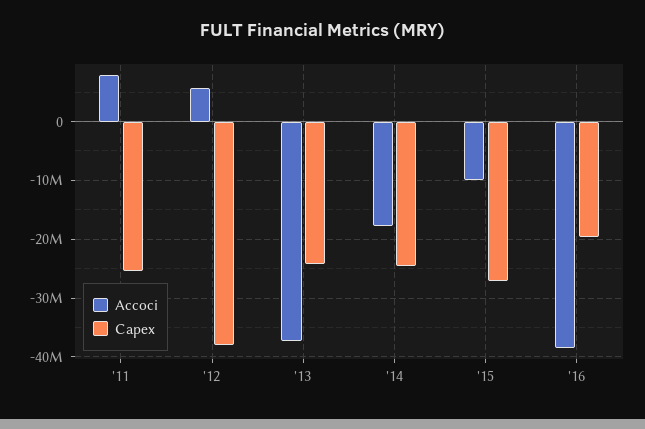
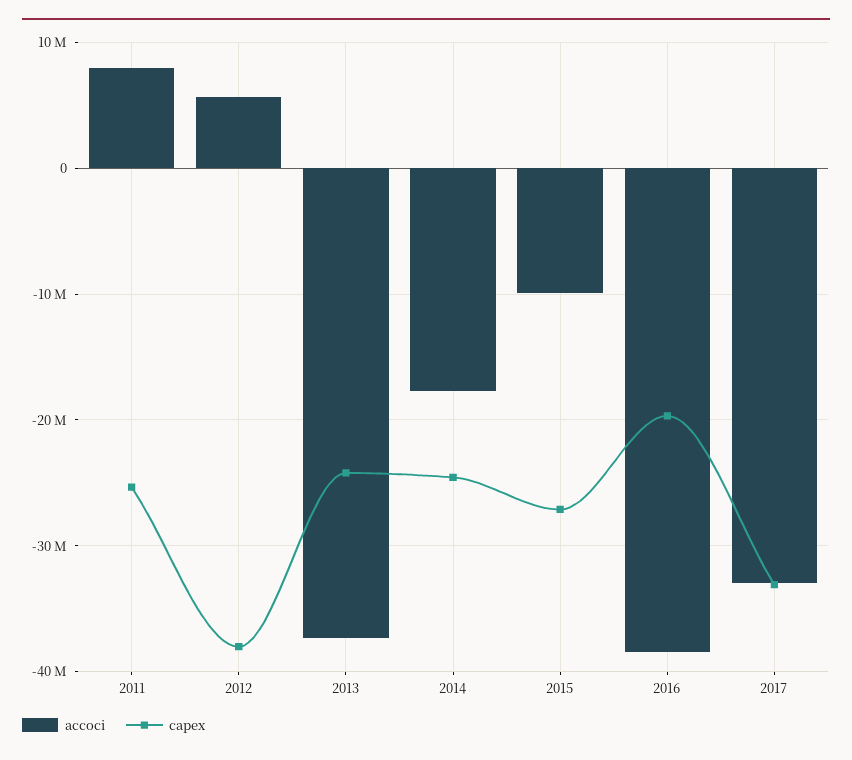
Accoci, 2017: none -> -33000000
Capex, 2017: none -> -33000000

